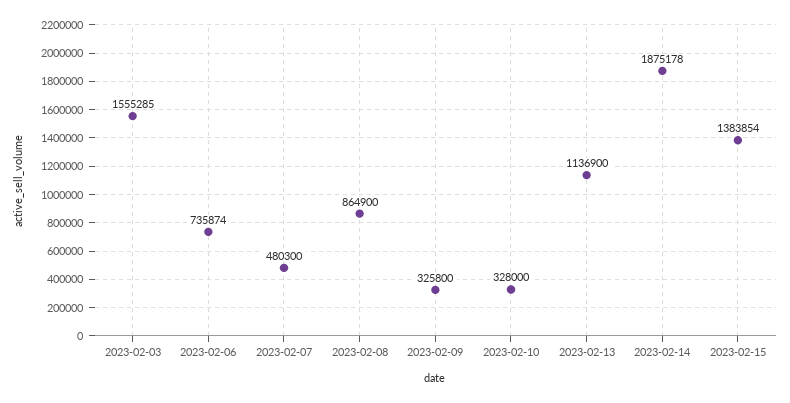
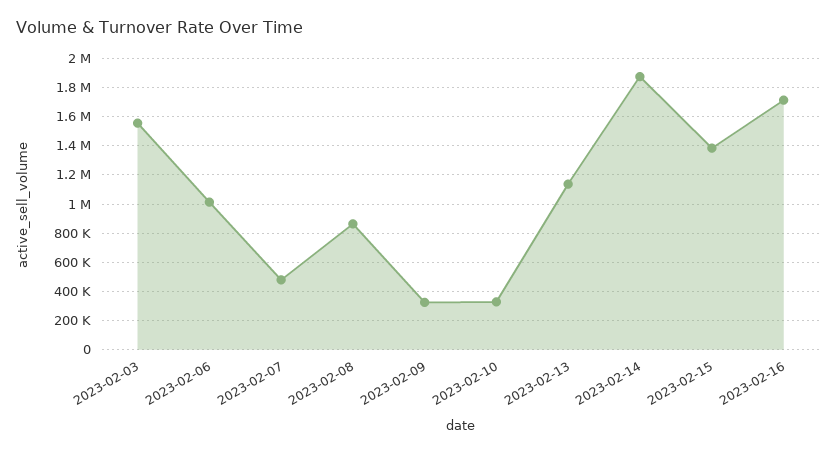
2023-02-06: 735874 -> 1000000
2023-02-16: none -> 1700000

